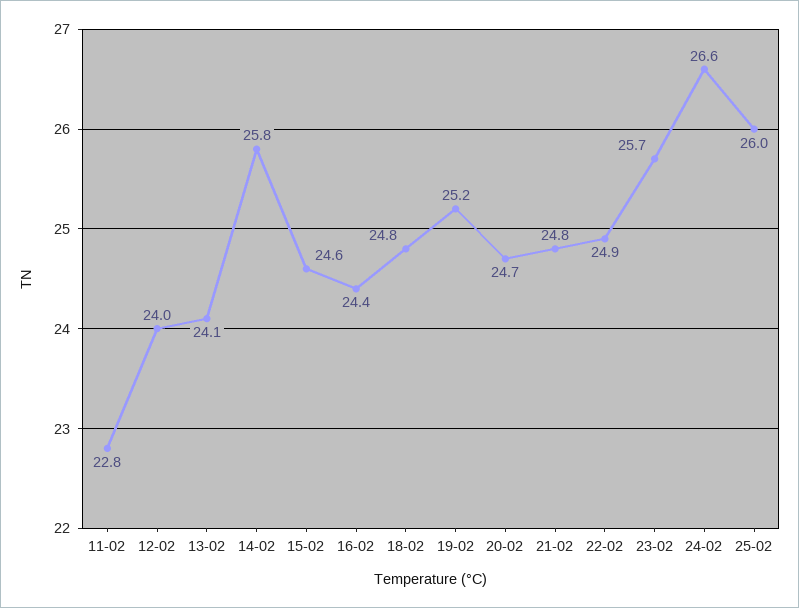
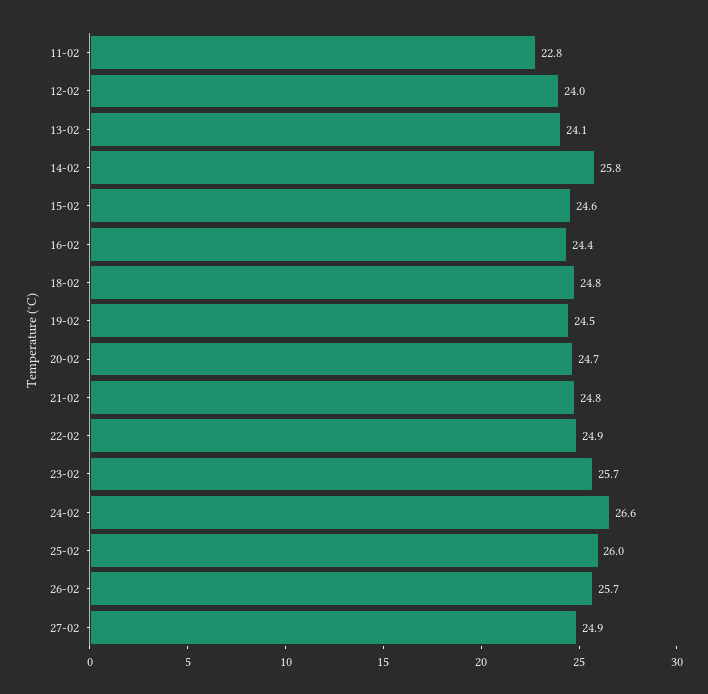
19-02: 25.2 -> 24.5
26-02: none -> 25.7
27-02: none -> 24.9

